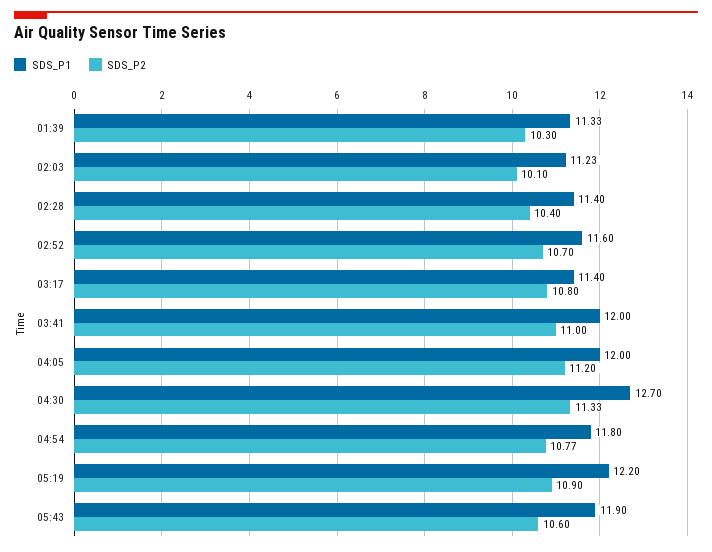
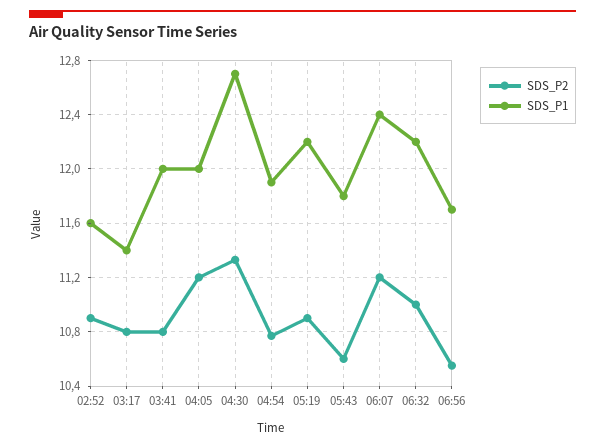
SDS_P1, 01:39: 11.33 -> none
SDS_P2, 01:39: 10.3 -> none
SDS_P1, 02:03: 11.23 -> none
SDS_P2, 02:03: 10.1 -> none
SDS_P1, 02:28: 11.4 -> none
SDS_P2, 02:28: 10.4 -> none
SDS_P2, 02:52: 10.7 -> 10.9
SDS_P2, 03:41: 11 -> 10.8
SDS_P1, 04:54: 11.8 -> 11.9
SDS_P1, 05:43: 11.9 -> 11.8
SDS_P2, 06:07: none -> 11.2
SDS_P1, 06:07: none -> 12.4
SDS_P2, 06:32: none -> 11
SDS_P1, 06:32: none -> 12.2
SDS_P2, 06:56: none -> 10.55
SDS_P1, 06:56: none -> 11.7

